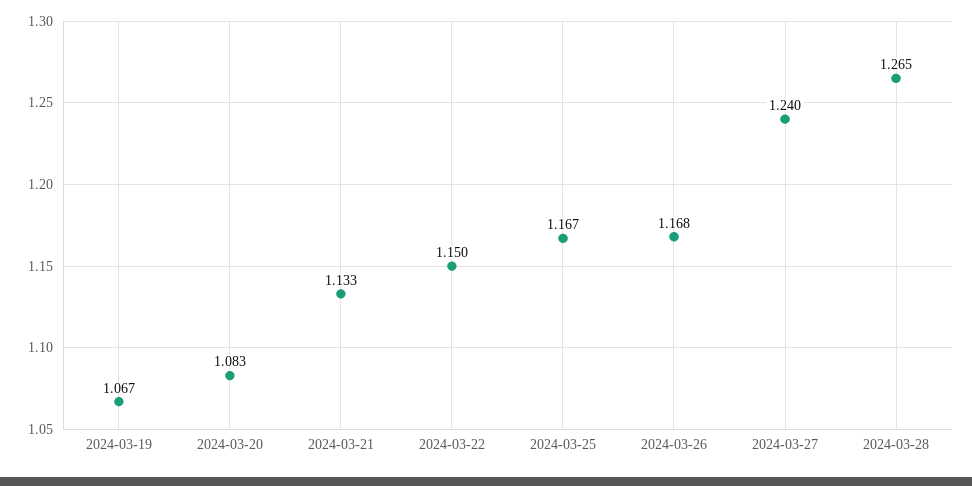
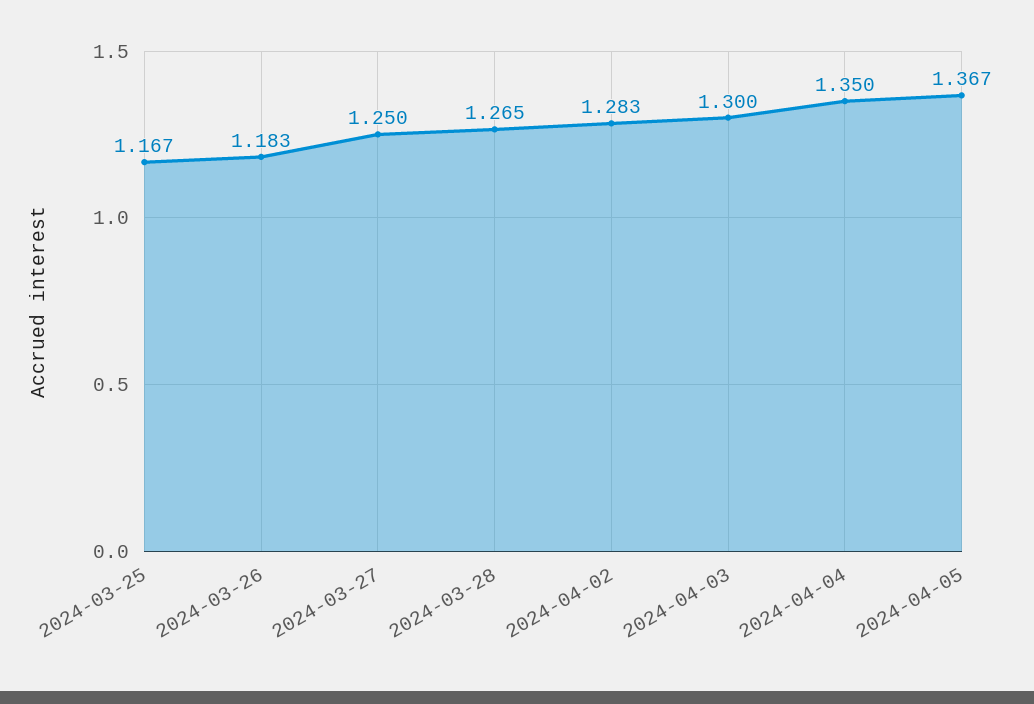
2024-03-19: 1.067 -> none
2024-03-20: 1.083 -> none
2024-03-21: 1.133 -> none
2024-03-22: 1.15 -> none
2024-03-26: 1.168 -> 1.183
2024-03-27: 1.24 -> 1.25
2024-04-02: none -> 1.283
2024-04-03: none -> 1.3
2024-04-04: none -> 1.35
2024-04-05: none -> 1.367

